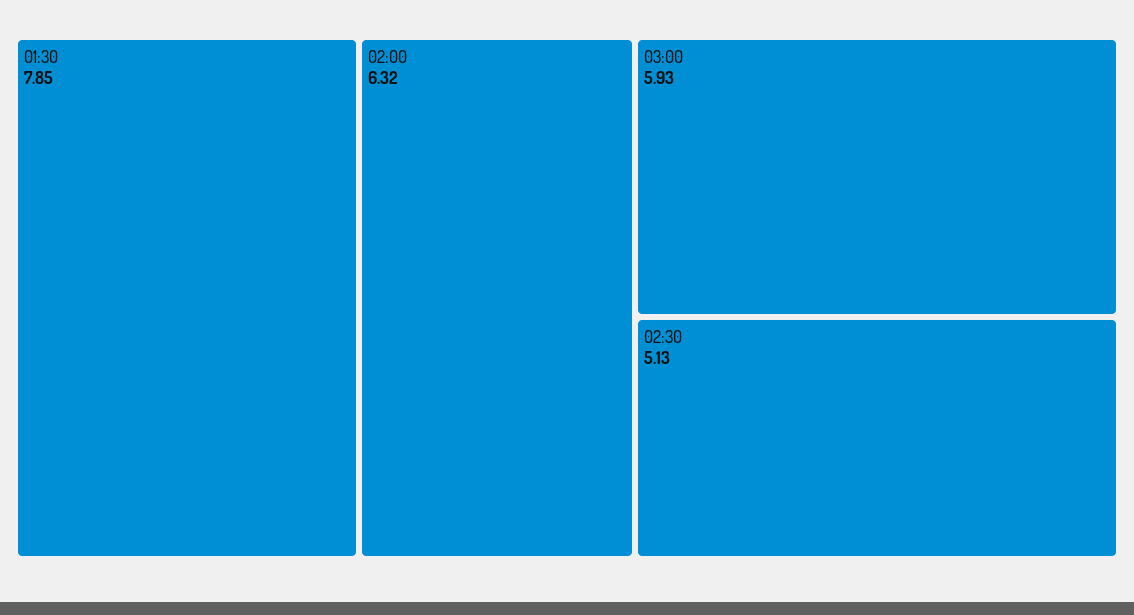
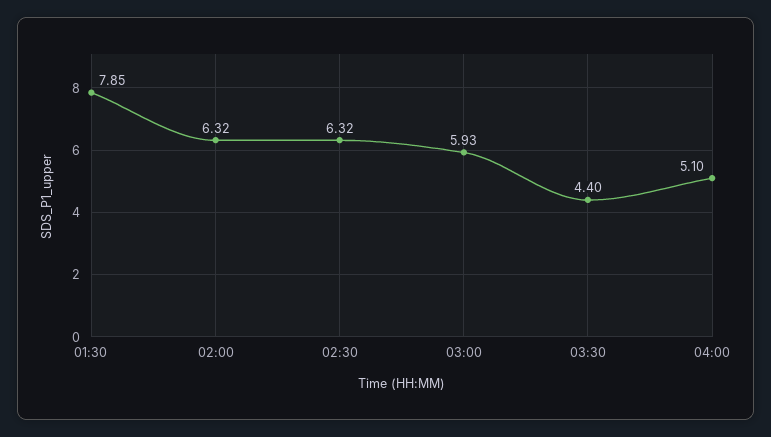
02:30: 5.13 -> 6.32
03:30: none -> 4.4
04:00: none -> 5.1

